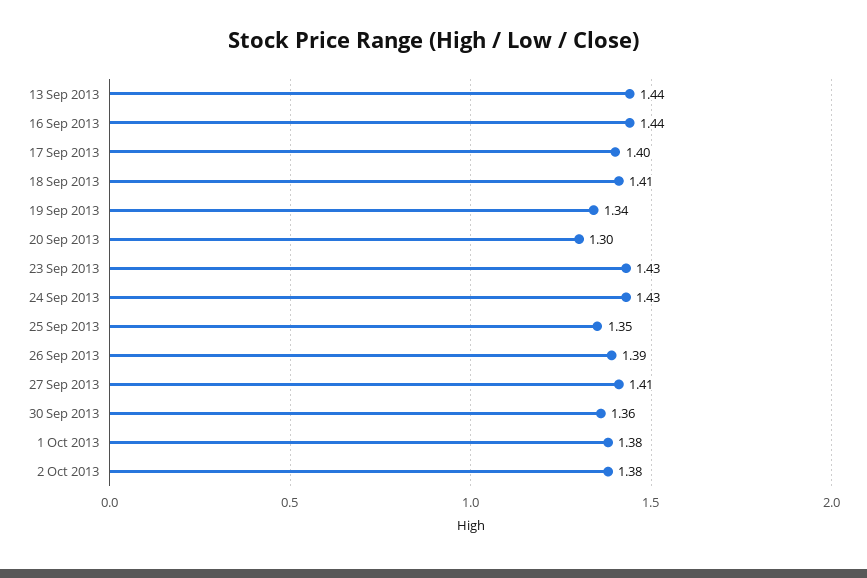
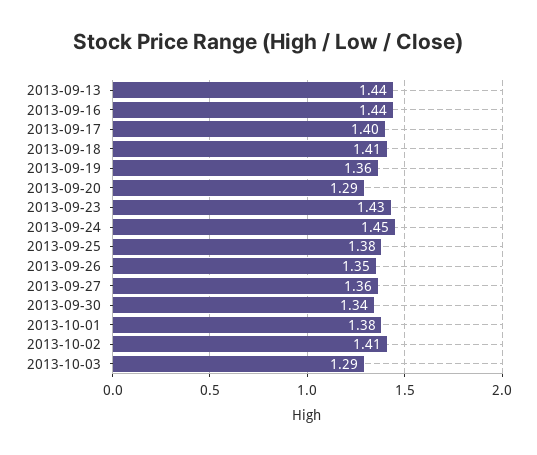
19 Sep 2013: 1.34 -> 1.36
20 Sep 2013: 1.3 -> 1.29
24 Sep 2013: 1.43 -> 1.45
25 Sep 2013: 1.35 -> 1.38
26 Sep 2013: 1.39 -> 1.35
27 Sep 2013: 1.41 -> 1.36
30 Sep 2013: 1.36 -> 1.34
2 Oct 2013: 1.38 -> 1.41
2013-10-03: none -> 1.29

